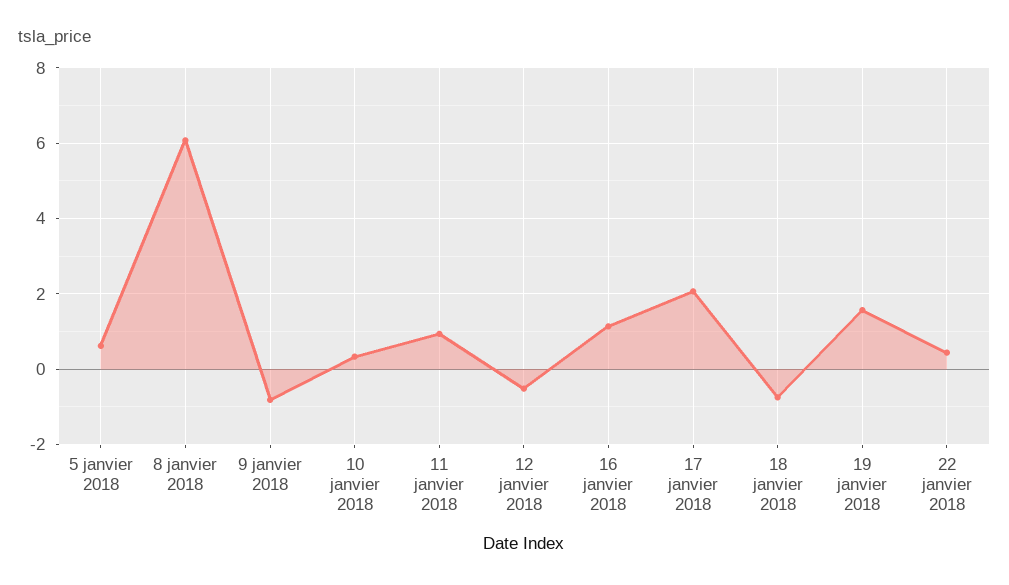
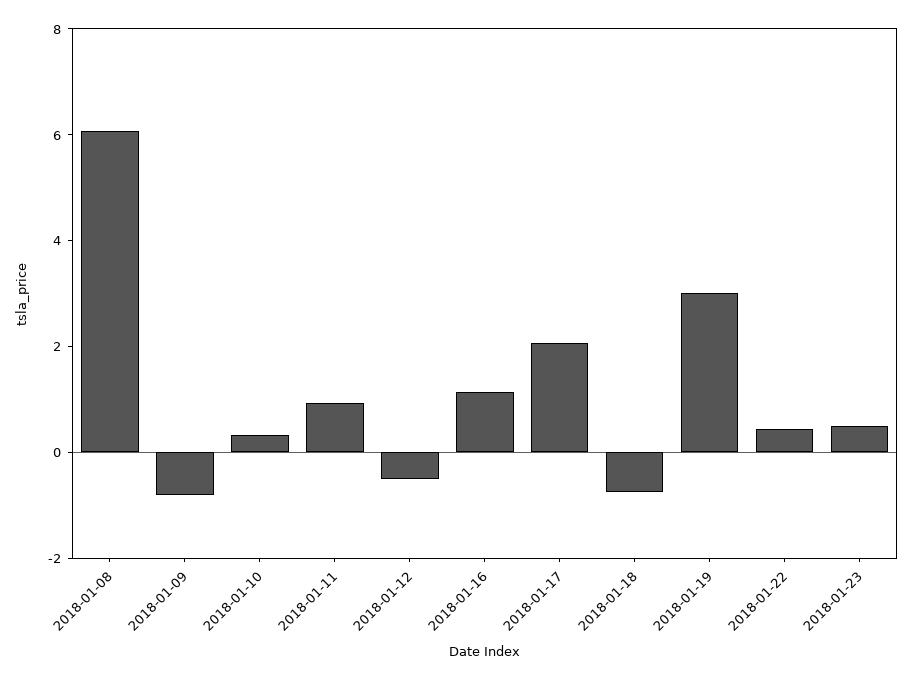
5 janvier 2018: 0.6 -> none
19 janvier 2018: 1.6 -> 3
2018-01-23: none -> 0.5

